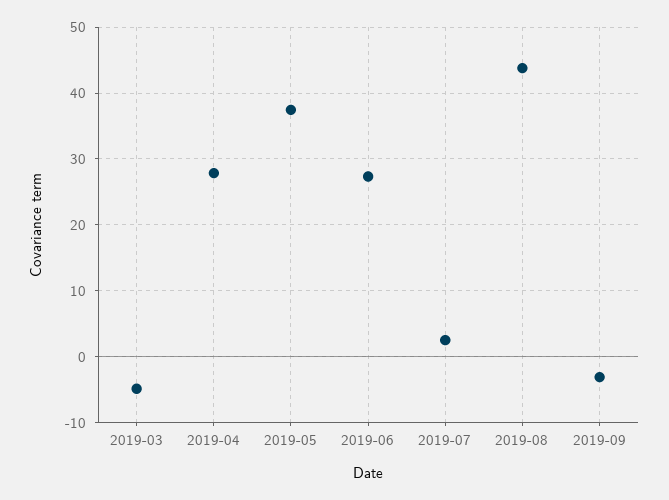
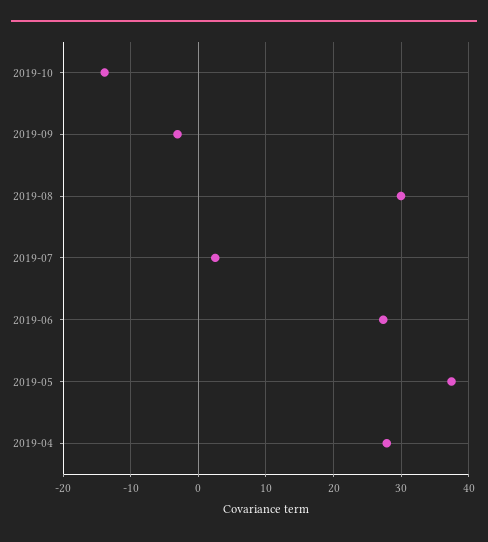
2019-03: -5 -> none
2019-08: 44 -> 30
2019-10: none -> -14

